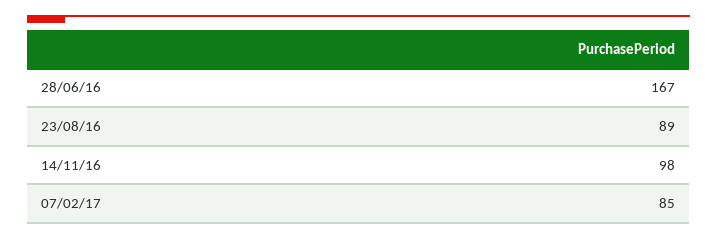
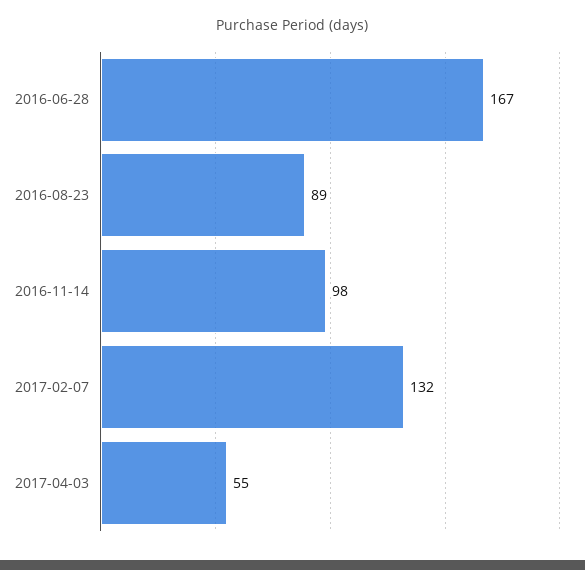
07/02/17: 85 -> 132
2017-04-03: none -> 55

